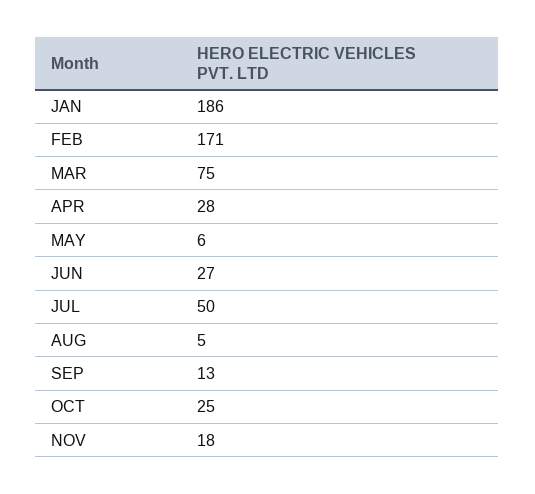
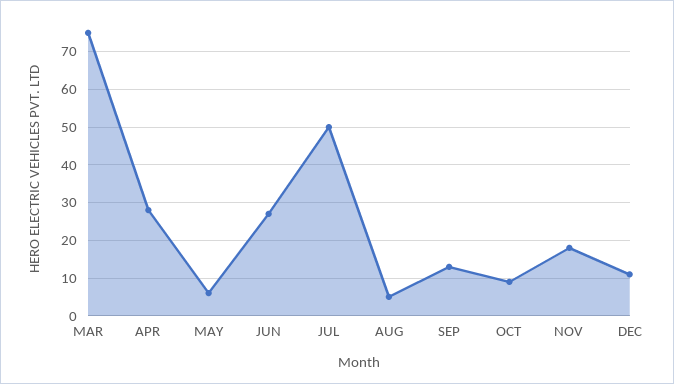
JAN: 186 -> none
FEB: 171 -> none
OCT: 25 -> 10
DEC: none -> 10

